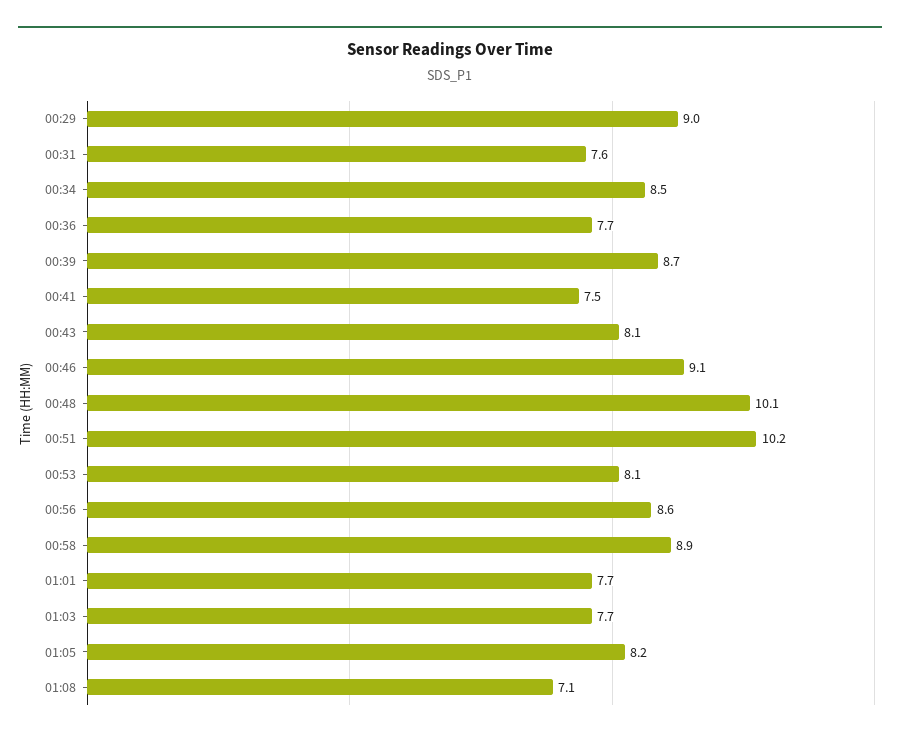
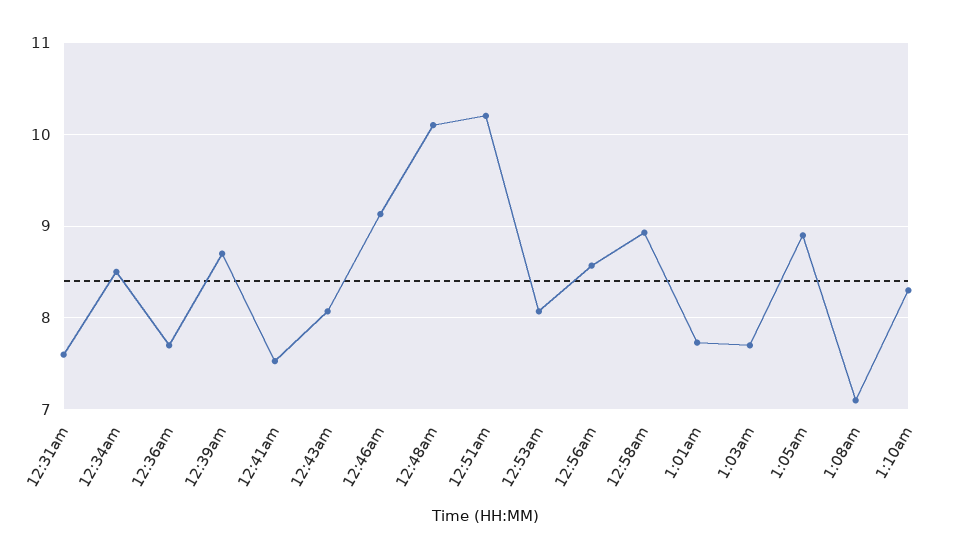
00:29: 9 -> none
01:05: 8.2 -> 8.9
1:10am: none -> 8.3

